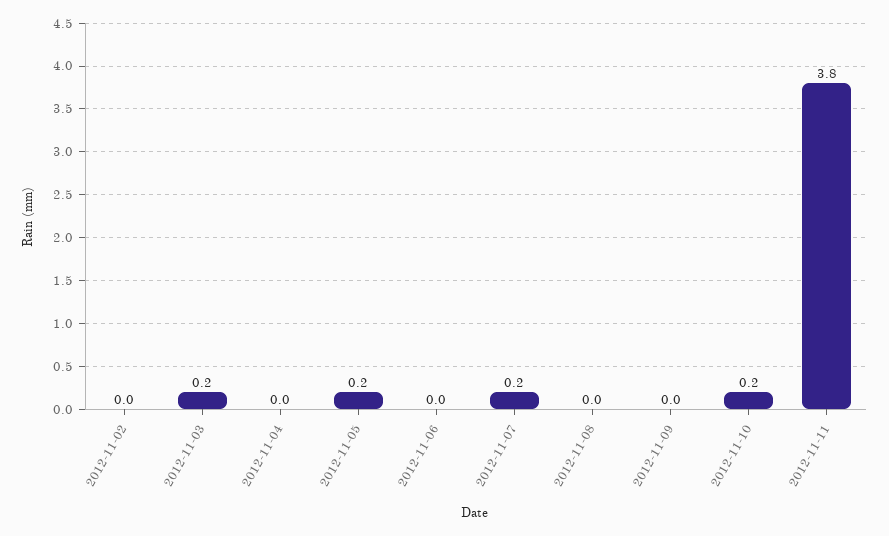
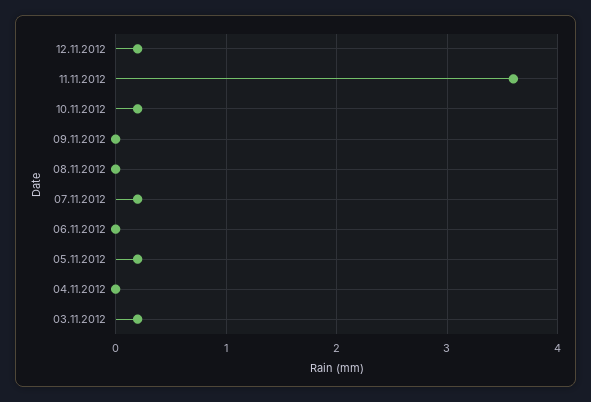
2012-11-02: 0 -> none
2012-11-11: 3.8 -> 3.6
12.11.2012: none -> 0.2

